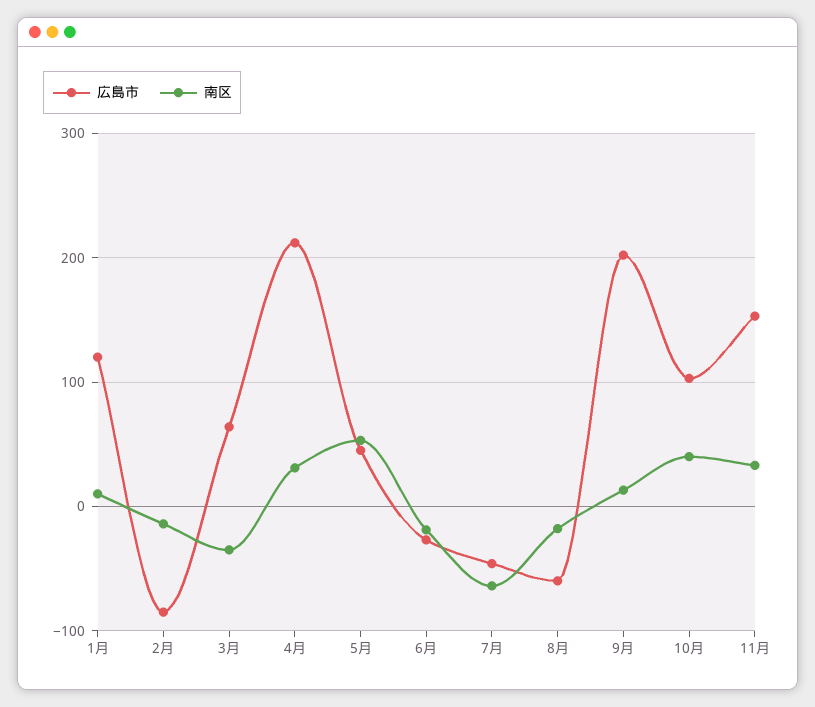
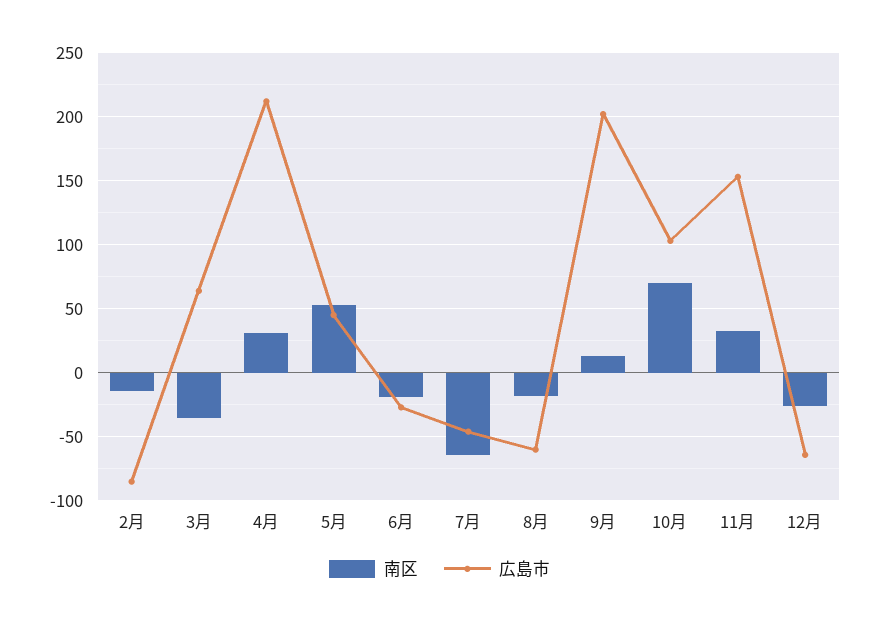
広島市, 1月: 120 -> none
南区, 1月: 10 -> none
南区, 10月: 40 -> 70
南区, 12月: none -> -25
広島市, 12月: none -> -65

